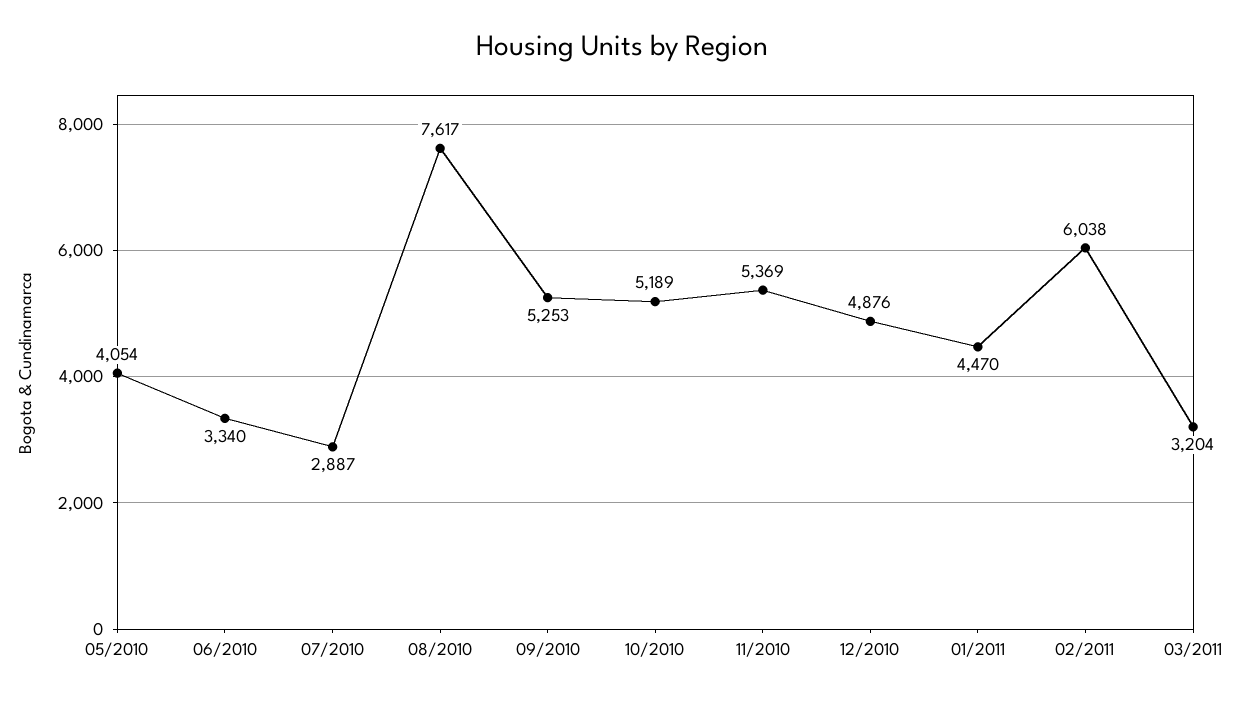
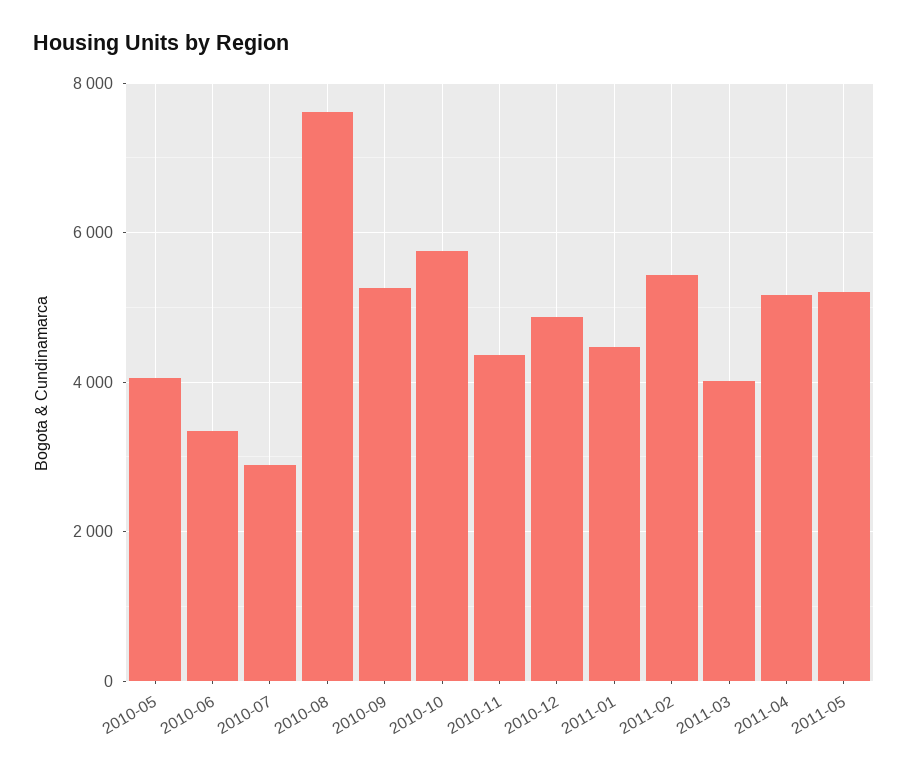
10/2010: 5189 -> 5800
11/2010: 5369 -> 4400
02/2011: 6038 -> 5400
03/2011: 3204 -> 4000
2011-04: none -> 5200
2011-05: none -> 5200

